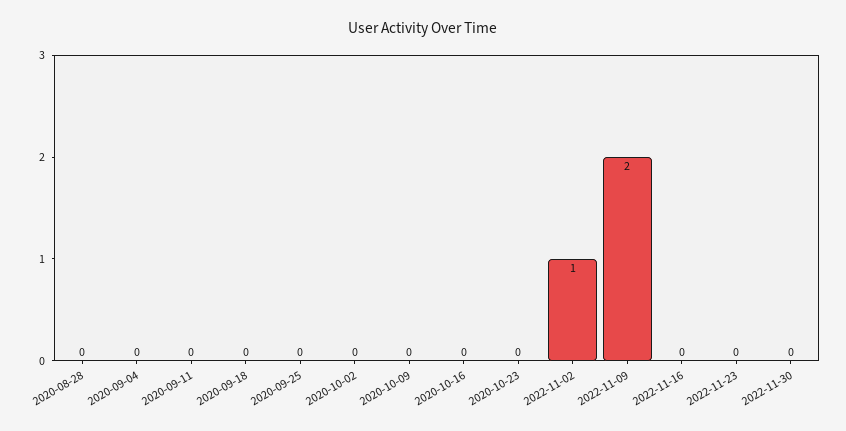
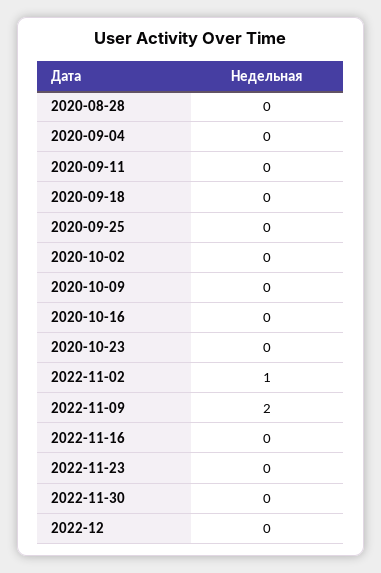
2022-12: none -> 0

